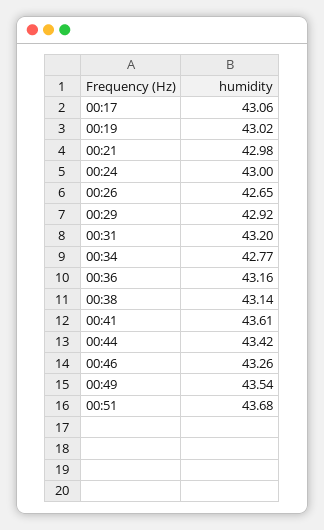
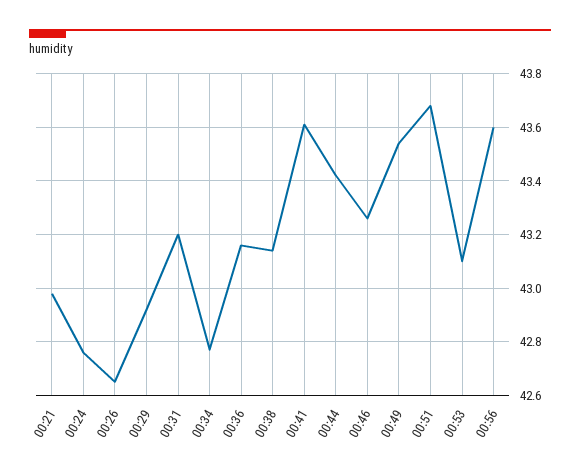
00:17: 43.06 -> none
00:19: 43.02 -> none
00:24: 43 -> 42.75
00:53: none -> 43.1
00:56: none -> 43.6

